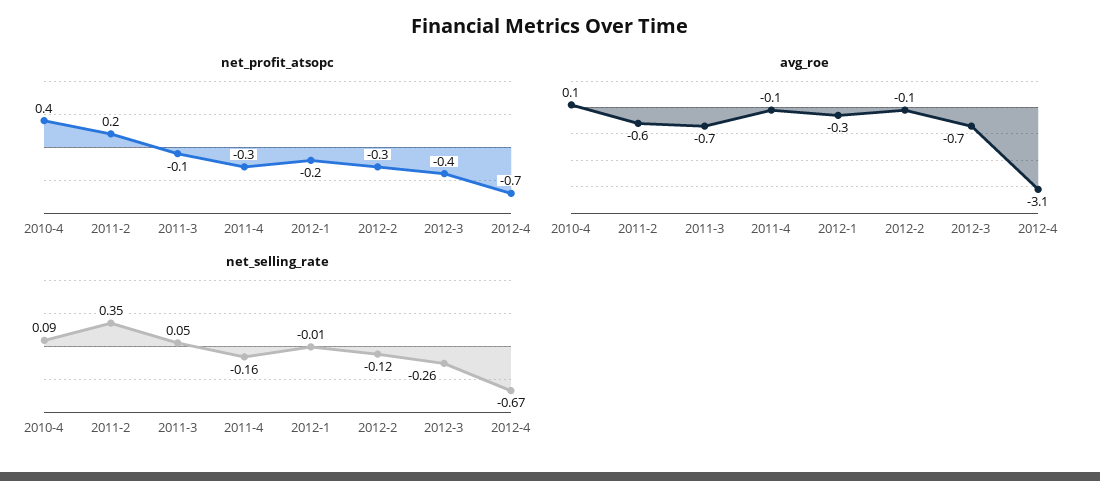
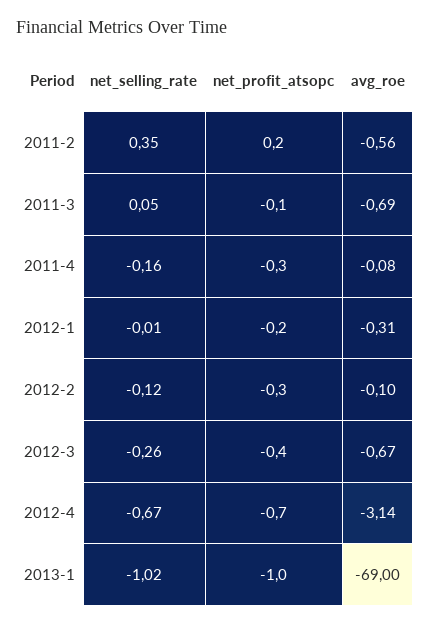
net_profit_atsopc, 2010-4: 0.4 -> none
avg_roe, 2010-4: 0.1 -> none
net_selling_rate, 2010-4: 0.09 -> none
net_selling_rate, 2013-1: none -> -1.02
net_profit_atsopc, 2013-1: none -> -1
avg_roe, 2013-1: none -> -69

